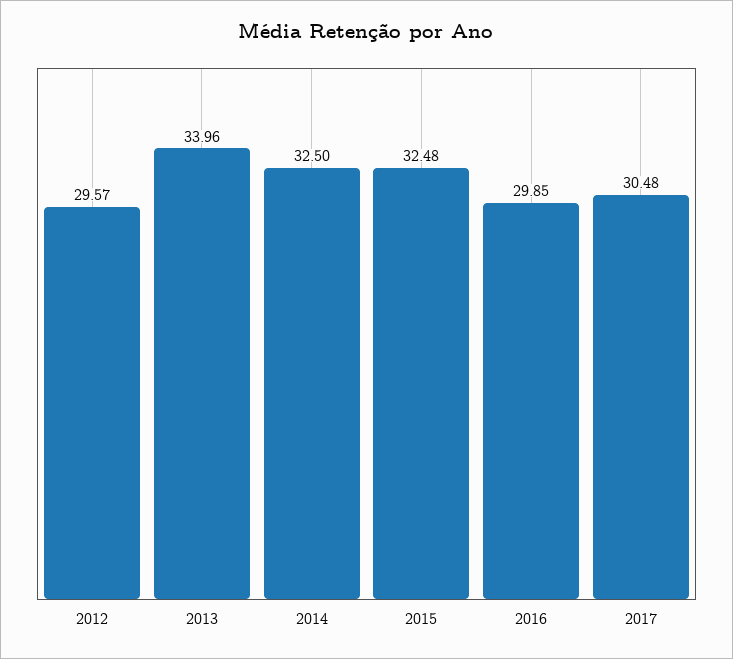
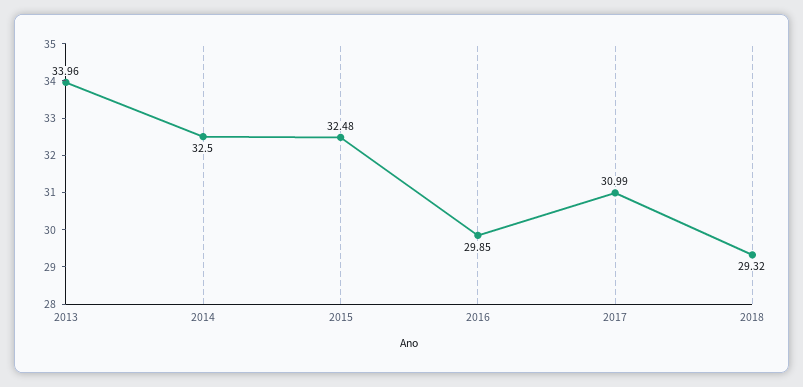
2012: 29.57 -> none
2017: 30.48 -> 30.99
2018: none -> 29.32

